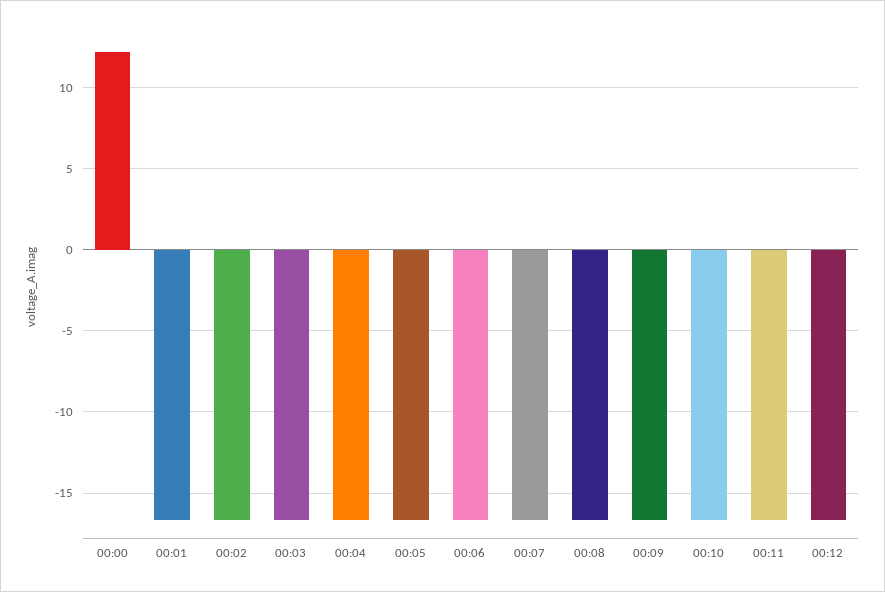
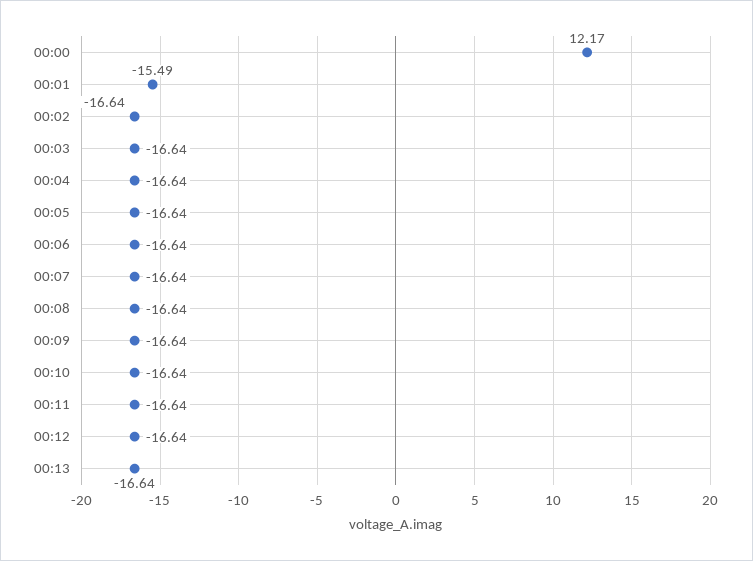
00:01: -16.5 -> -15.49
00:13: none -> -16.64

